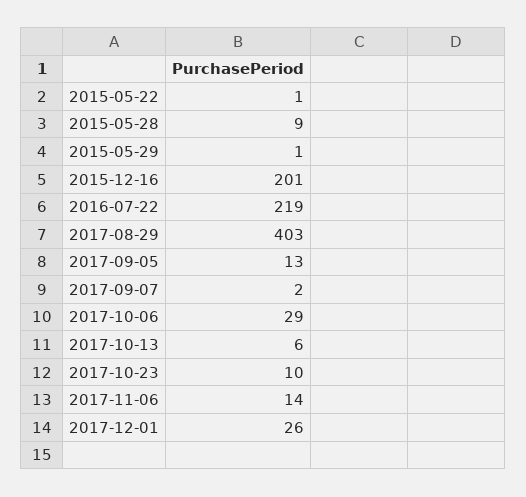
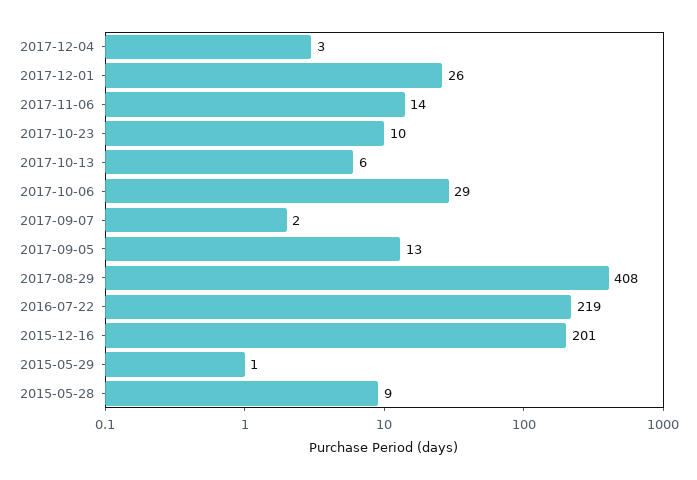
2015-05-22: 1 -> none
2017-08-29: 403 -> 408
2017-12-04: none -> 3

